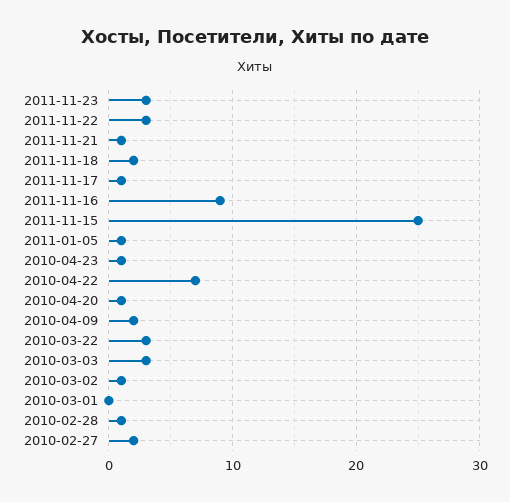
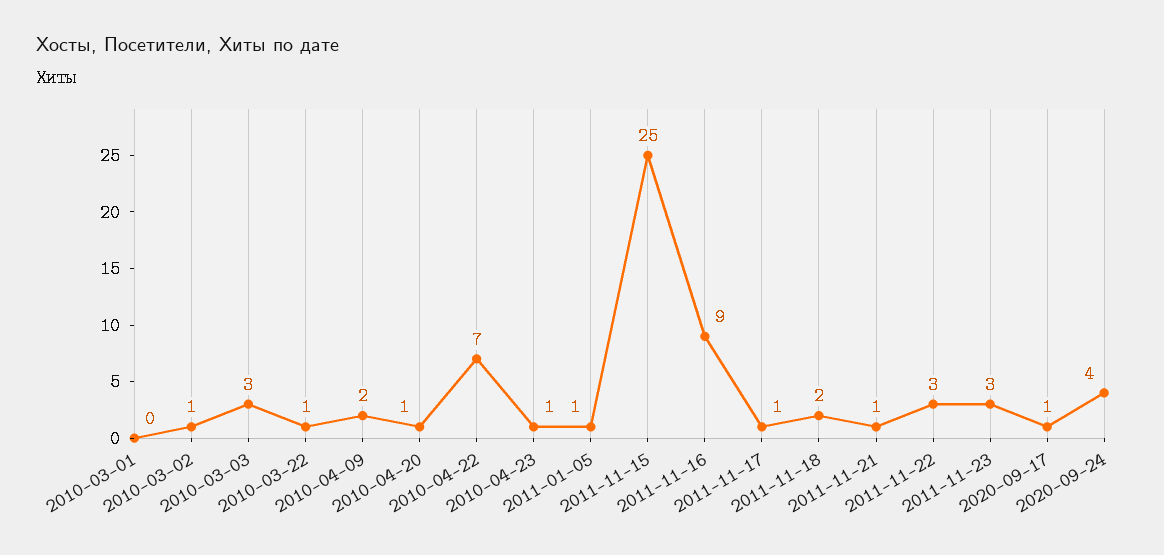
2010-03-22: 3 -> 1
2010-02-28: 1 -> none
2010-02-27: 2 -> none
2020-09-17: none -> 1
2020-09-24: none -> 4

